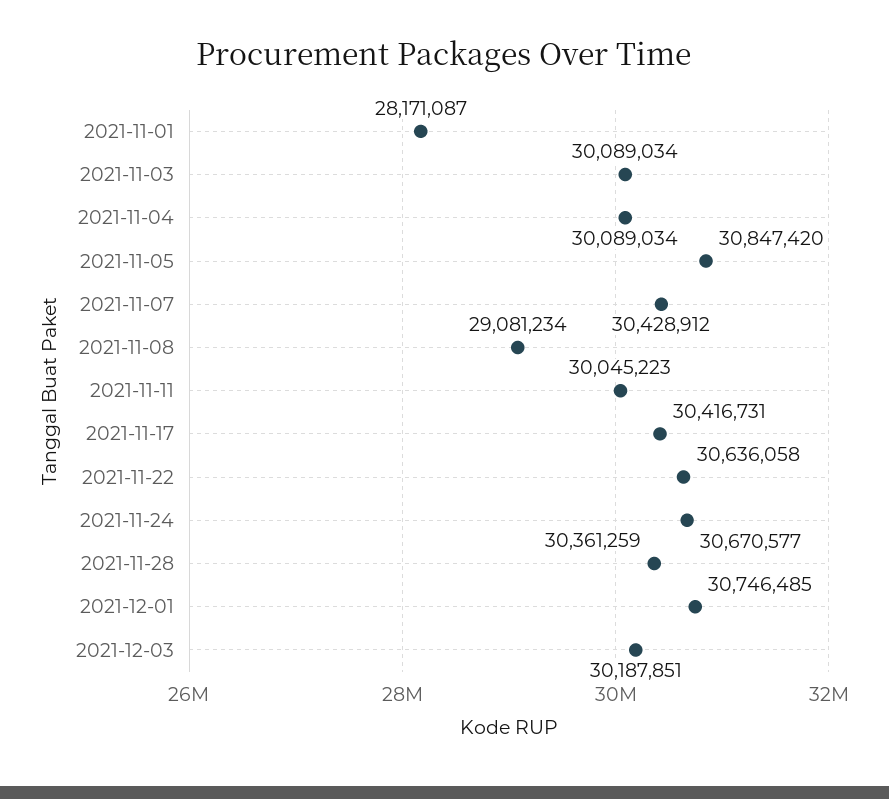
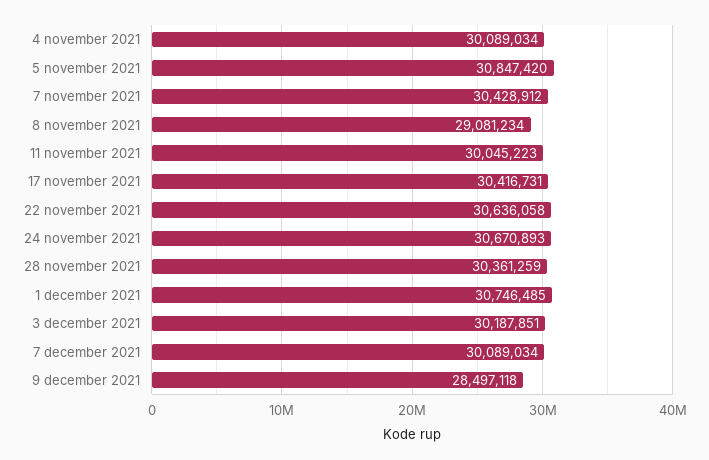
2021-11-01: 28171087 -> none
2021-11-03: 30089034 -> none
2021-11-24: 30670577 -> 30670893
7 december 2021: none -> 30089034
9 december 2021: none -> 28497118

